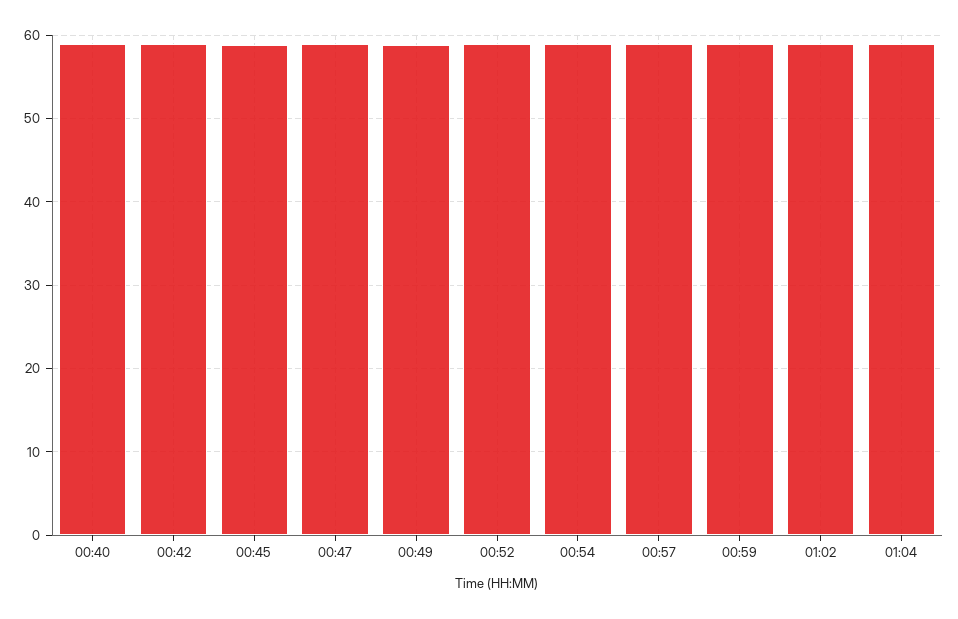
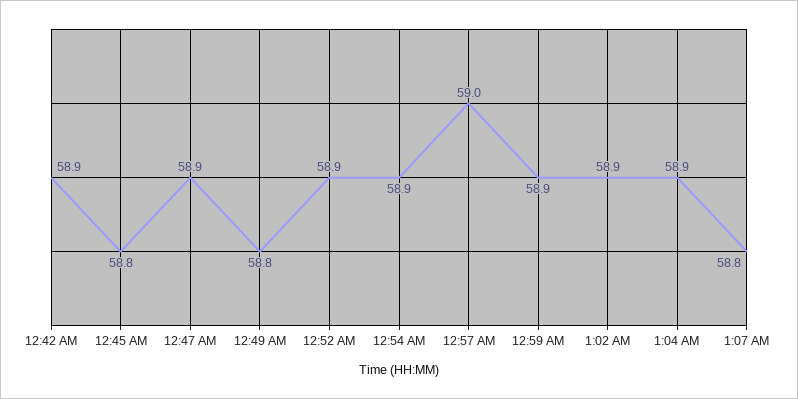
00:40: 59 -> none
1:07 AM: none -> 58.8

